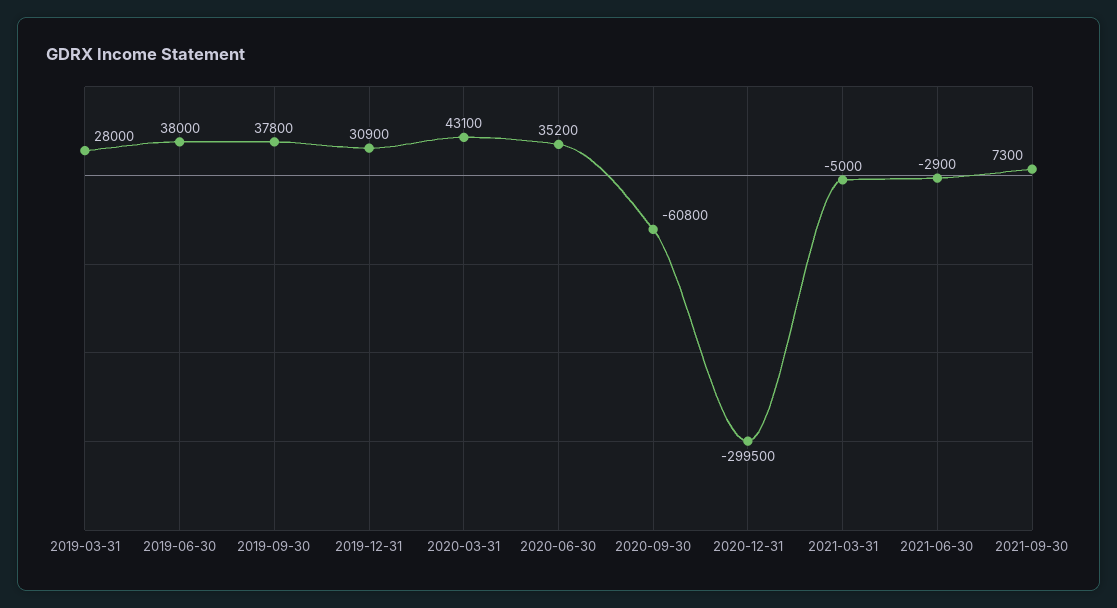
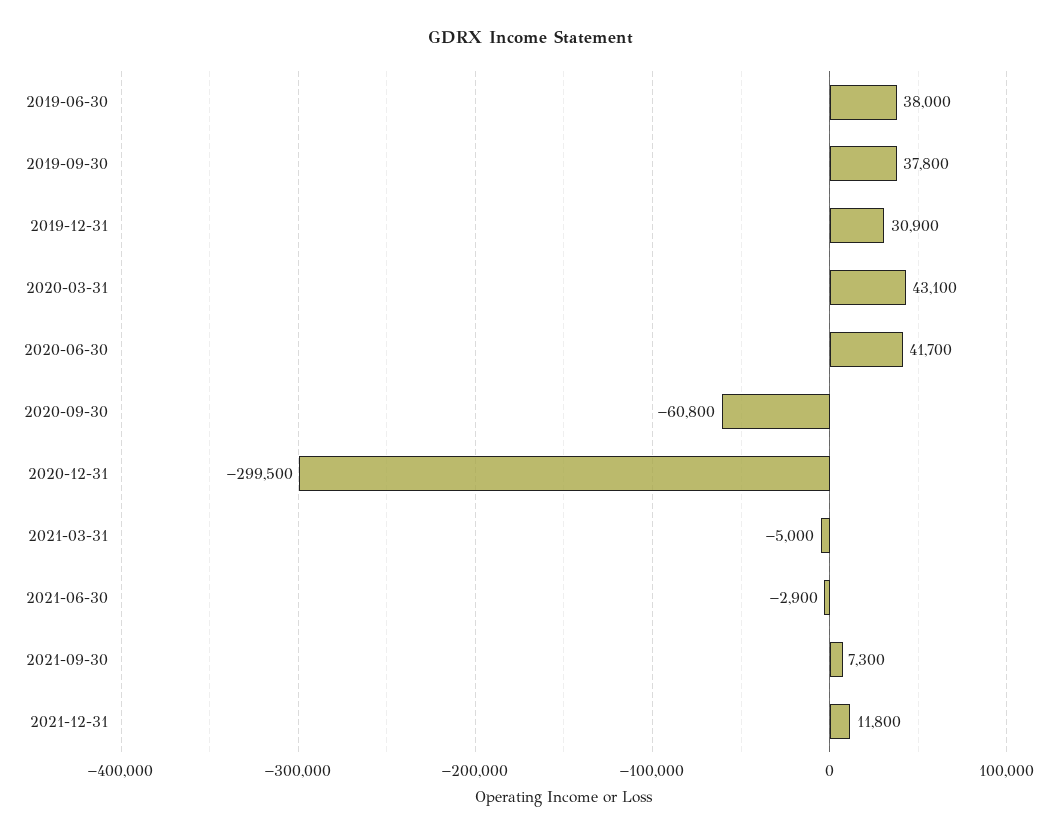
2019-03-31: 28000 -> none
2020-06-30: 35200 -> 41700
2021-12-31: none -> 11800

